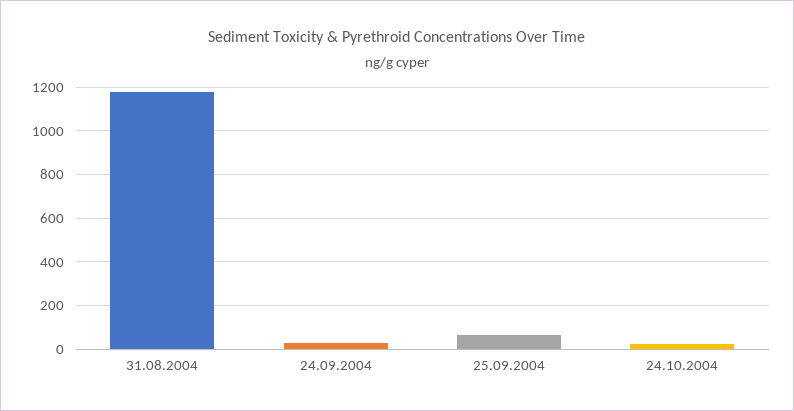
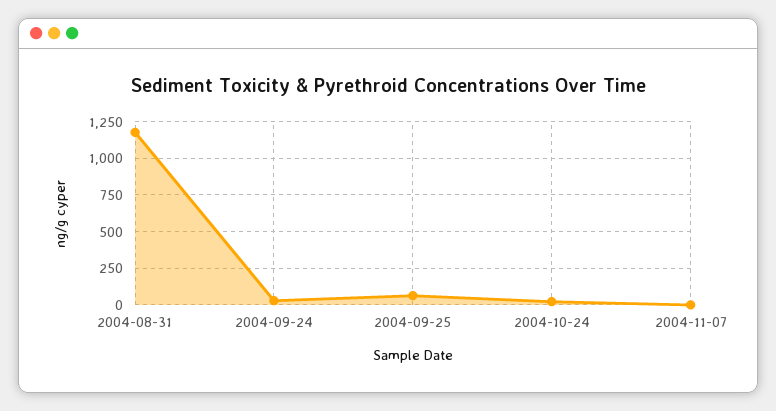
2004-11-07: none -> 0

